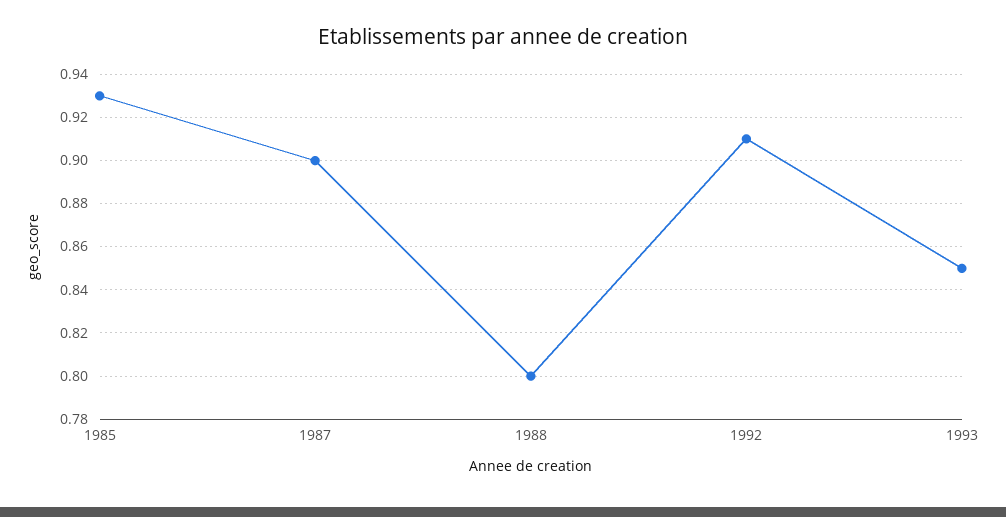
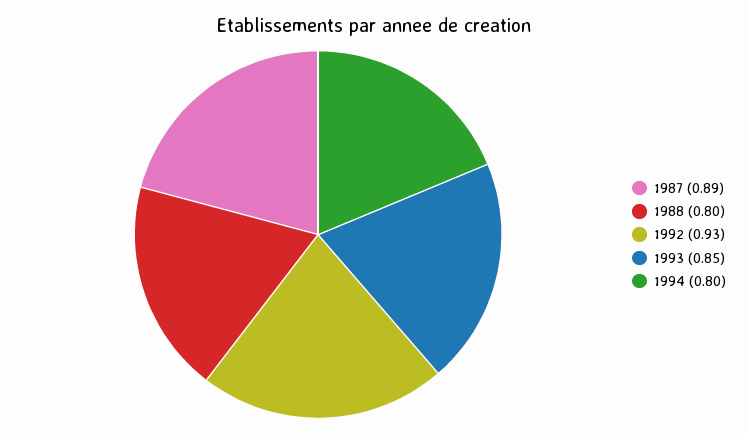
1985: 0.93 -> none
1987: 0.9 -> 0.89
1992: 0.91 -> 0.93
1994: none -> 0.8

